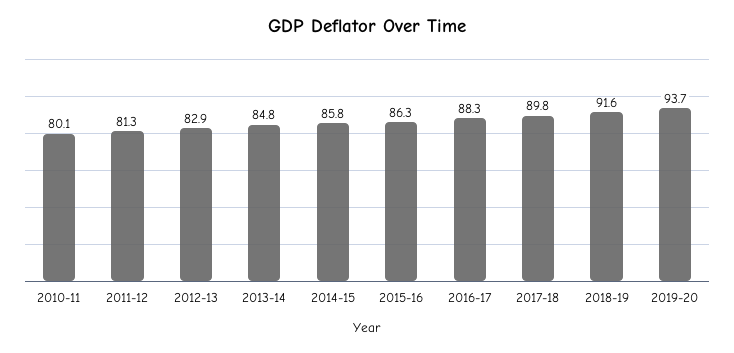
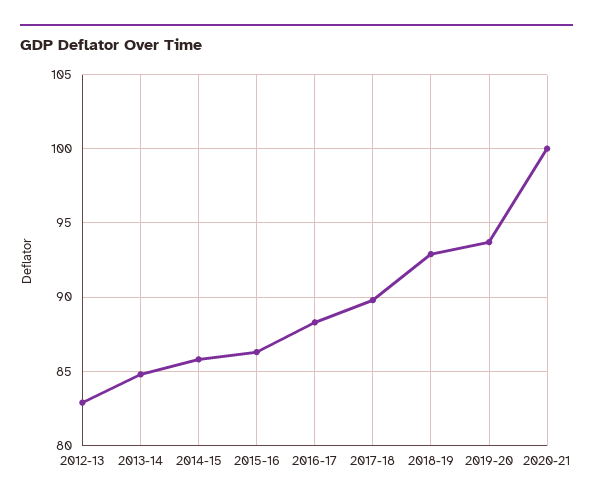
2010-11: 80.1 -> none
2011-12: 81.3 -> none
2018-19: 91.6 -> 93
2020-21: none -> 100

